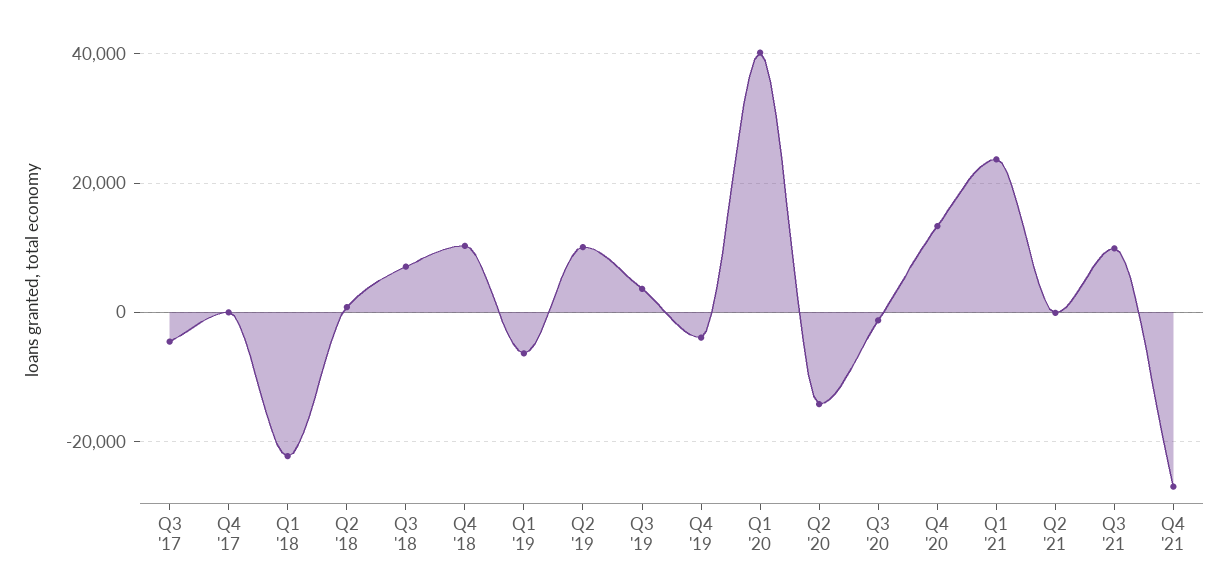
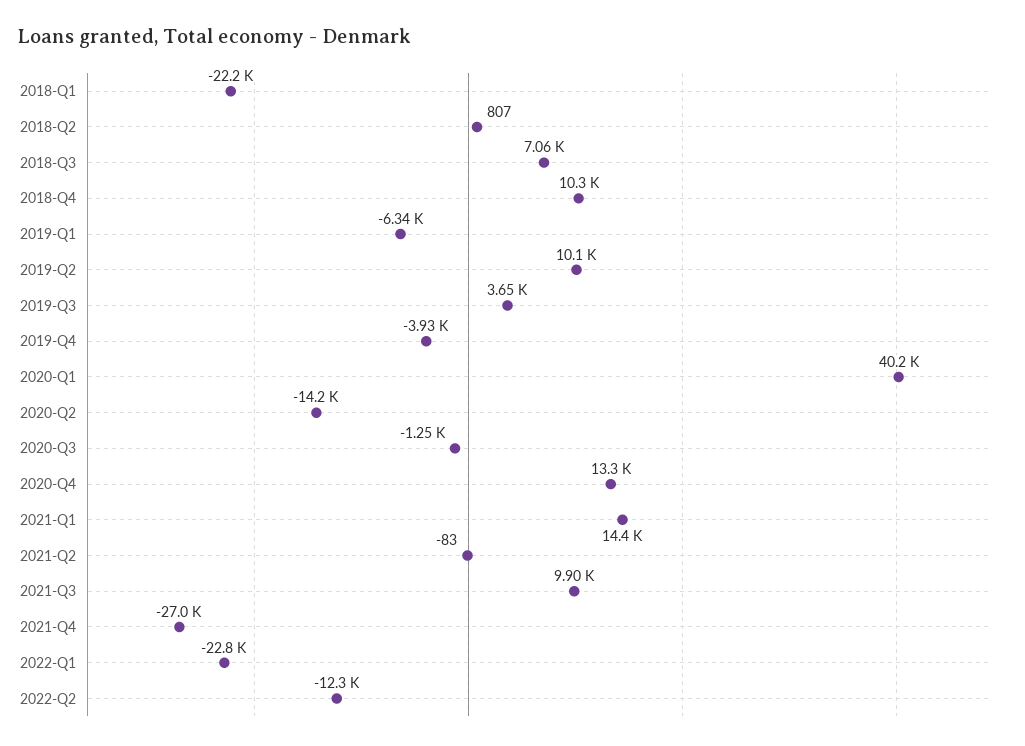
Q3 '17: -4000 -> none
Q4 '17: 0 -> none
Q1 '21: 24000 -> 14400
2022-Q1: none -> -22800
2022-Q2: none -> -12300

